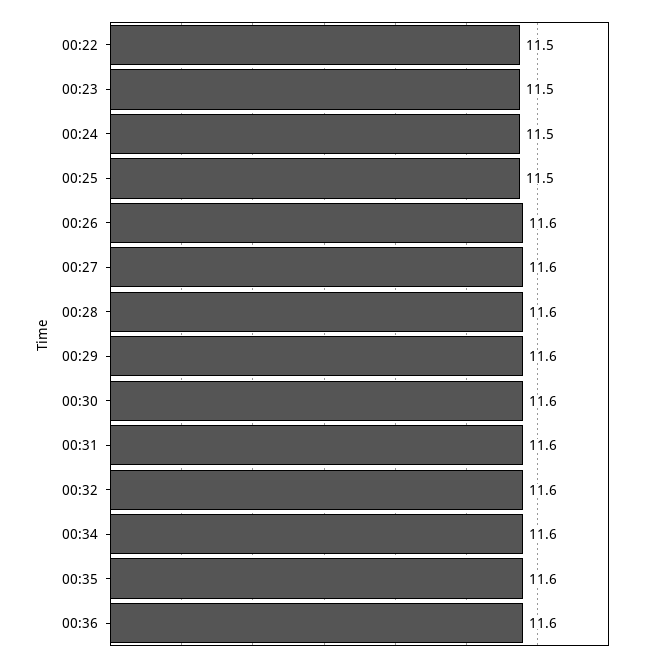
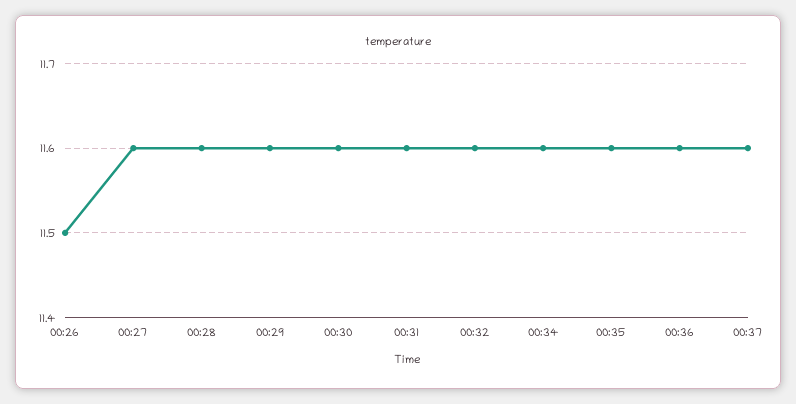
00:22: 11.5 -> none
00:23: 11.5 -> none
00:24: 11.5 -> none
00:25: 11.5 -> none
00:26: 11.6 -> 11.5
00:37: none -> 11.6

